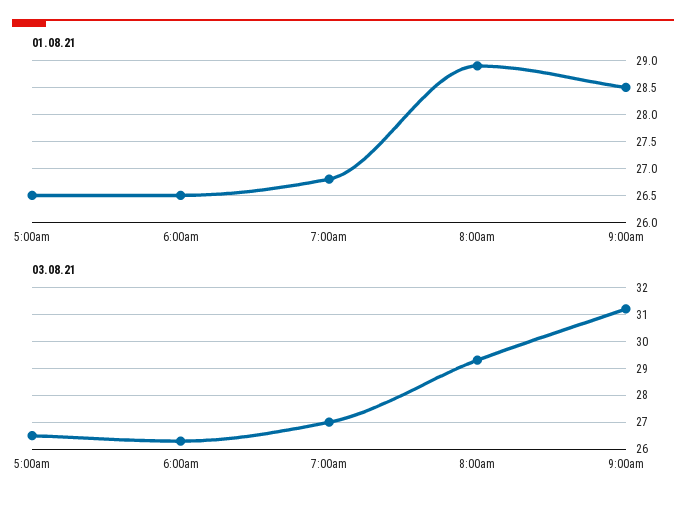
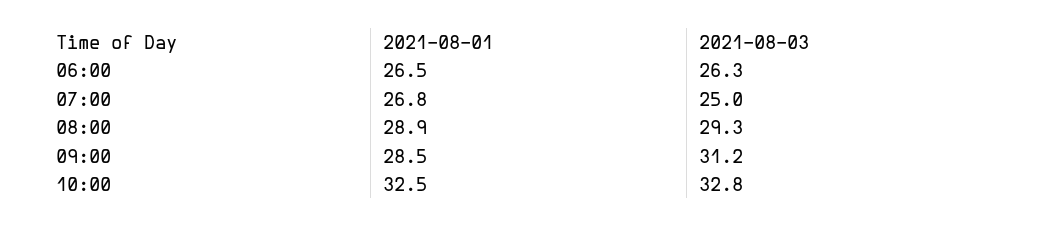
01.08.21, 5:00am: 26.5 -> none
03.08.21, 5:00am: 26.5 -> none
03.08.21, 7:00am: 27 -> 25
01.08.21, 10:00: none -> 32.5
03.08.21, 10:00: none -> 32.8

